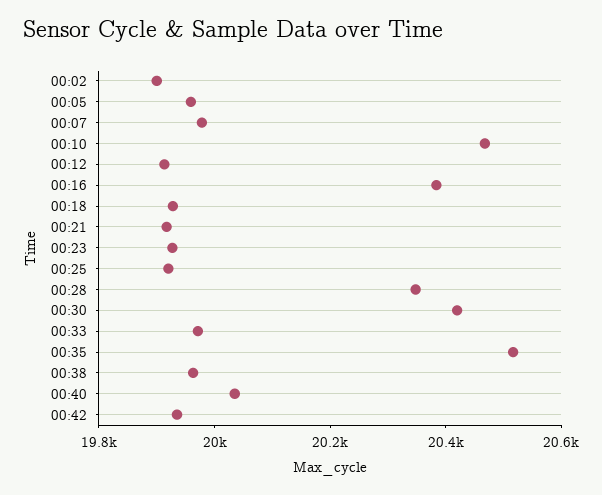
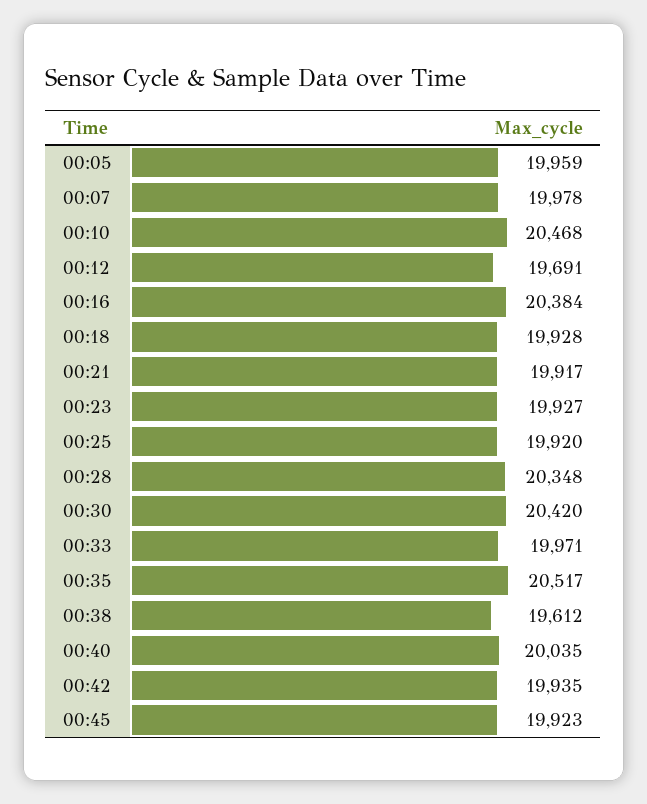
00:02: 19900 -> none
00:12: 19900 -> 19691
00:38: 19950 -> 19612
00:45: none -> 19923

